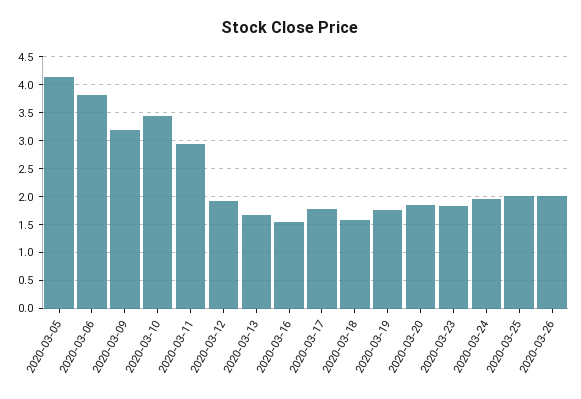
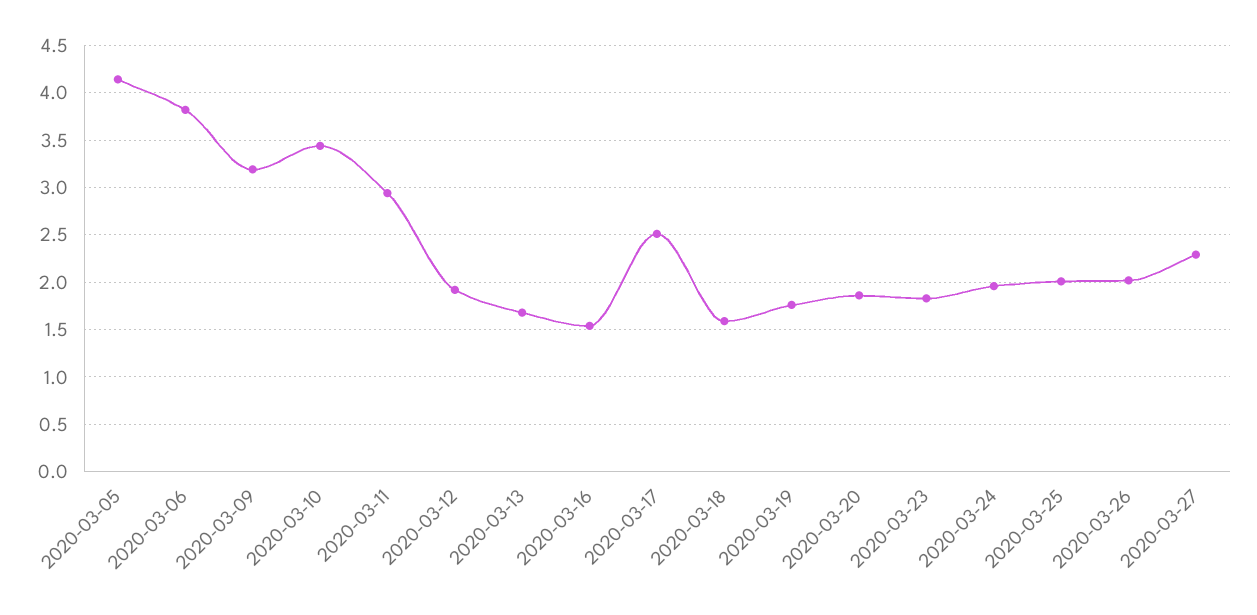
2020-03-17: 1.75 -> 2.5
2020-03-27: none -> 2.3

